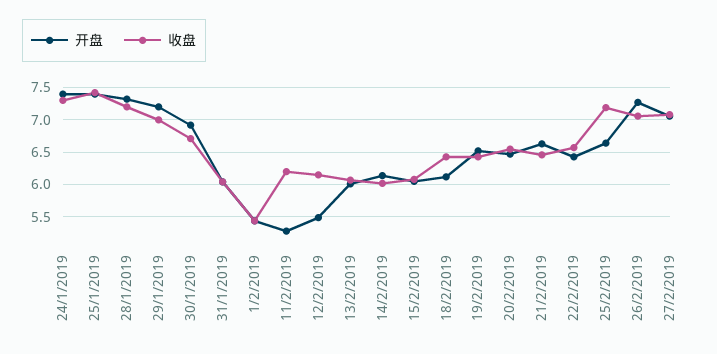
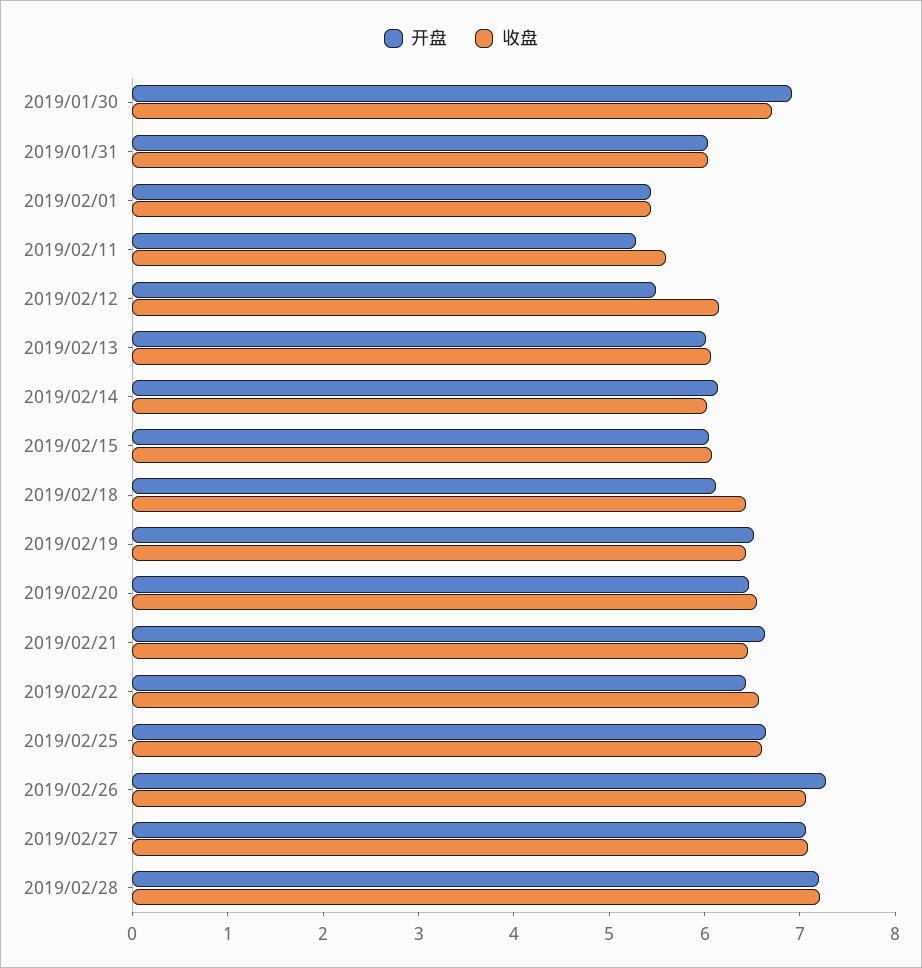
开盘, 24/1/2019: 7.4 -> none
收盘, 24/1/2019: 7.3 -> none
开盘, 25/1/2019: 7.4 -> none
收盘, 25/1/2019: 7.4 -> none
开盘, 28/1/2019: 7.3 -> none
收盘, 28/1/2019: 7.2 -> none
开盘, 29/1/2019: 7.2 -> none
收盘, 29/1/2019: 7 -> none
收盘, 11/2/2019: 6.2 -> 5.6
收盘, 25/2/2019: 7.2 -> 6.6
开盘, 2019/02/28: none -> 7.2
收盘, 2019/02/28: none -> 7.2

